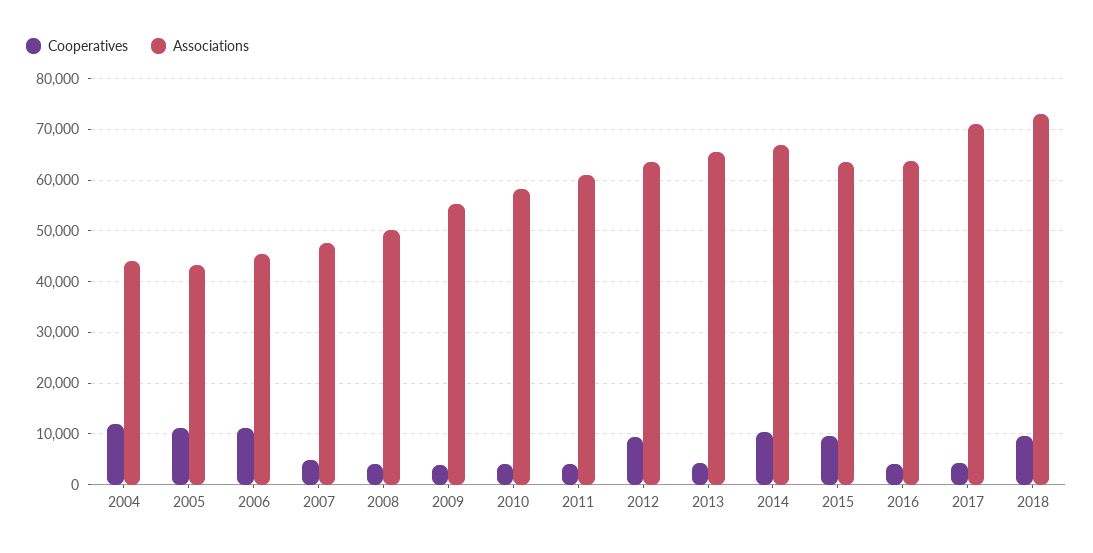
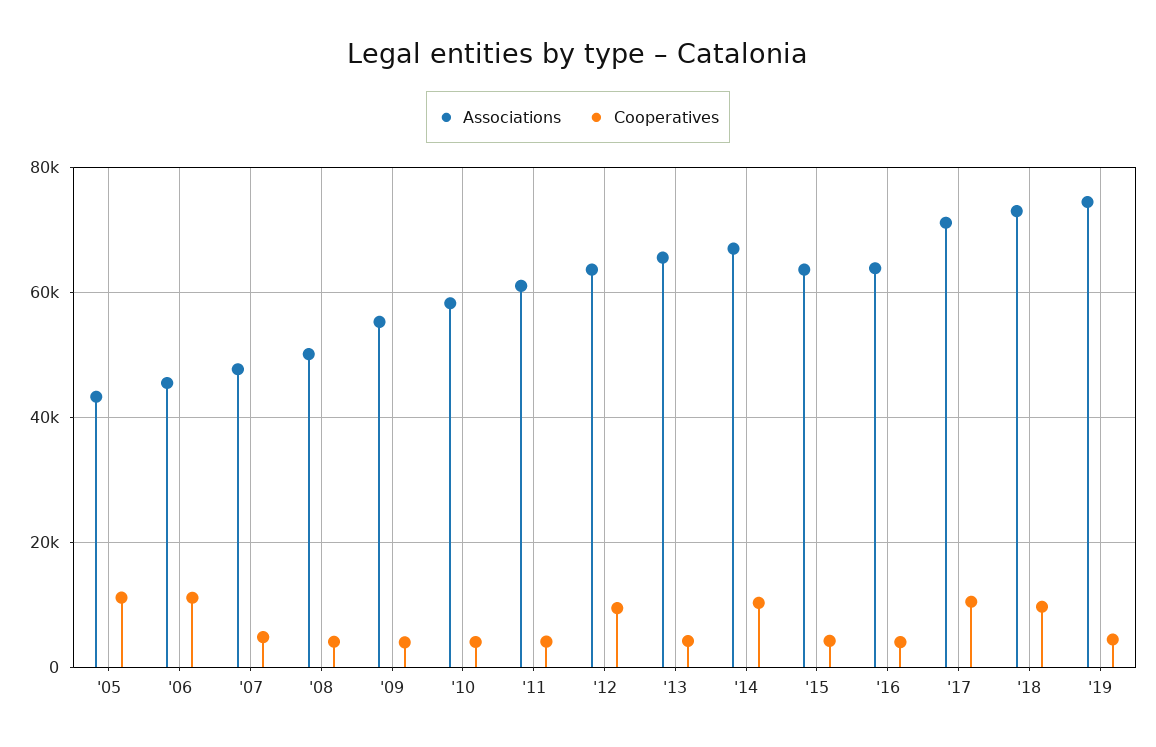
Cooperatives, 2004: 12000 -> none
Associations, 2004: 44000 -> none
Cooperatives, 2015: 10000 -> 4000
Cooperatives, 2017: 4000 -> 10000
Associations, '19: none -> 74000
Cooperatives, '19: none -> 4000

